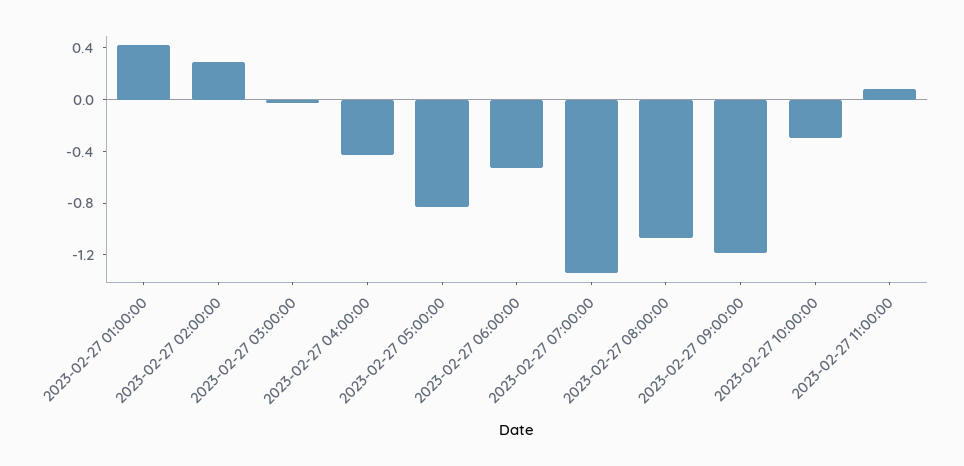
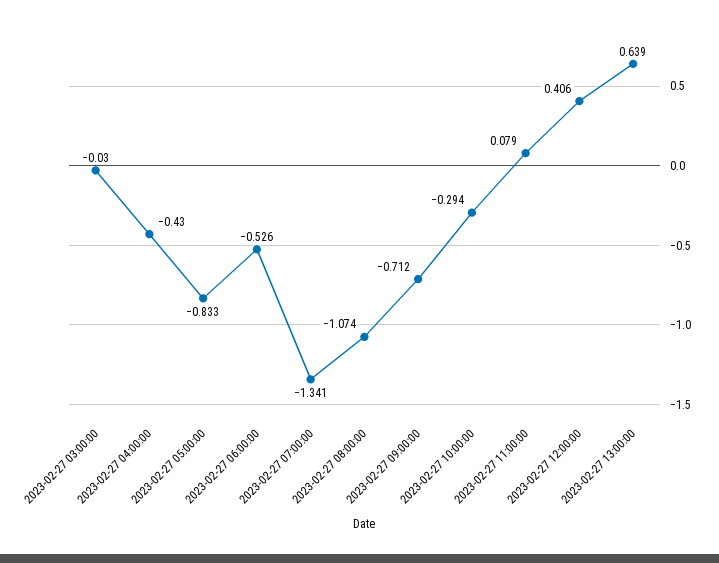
2023-02-27 01:00:00: 0.4 -> none
2023-02-27 02:00:00: 0.3 -> none
2023-02-27 09:00:00: -1.2 -> -0.712
2023-02-27 12:00:00: none -> 0.406
2023-02-27 13:00:00: none -> 0.639

